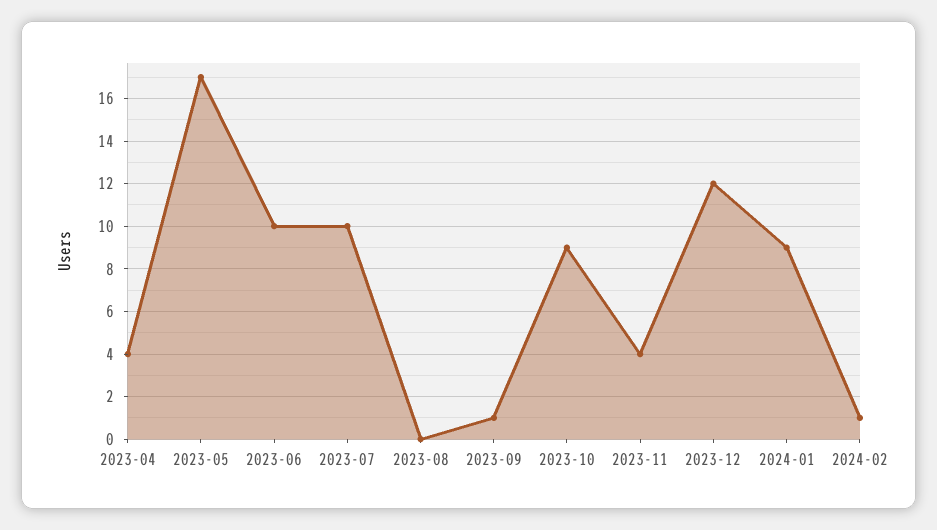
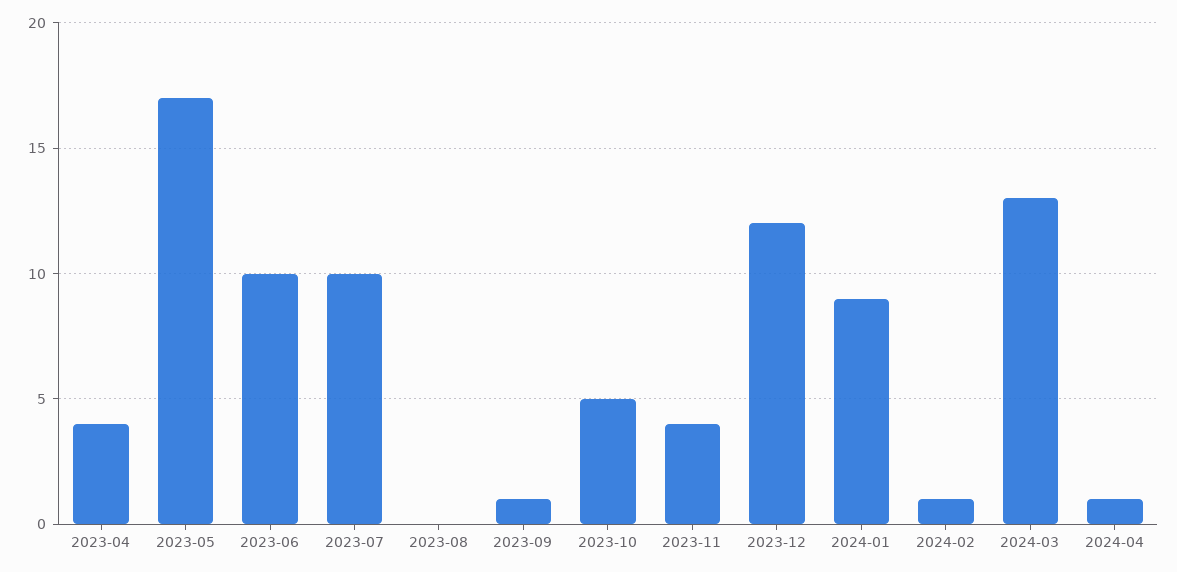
2023-10: 9 -> 5
2024-03: none -> 13
2024-04: none -> 1

